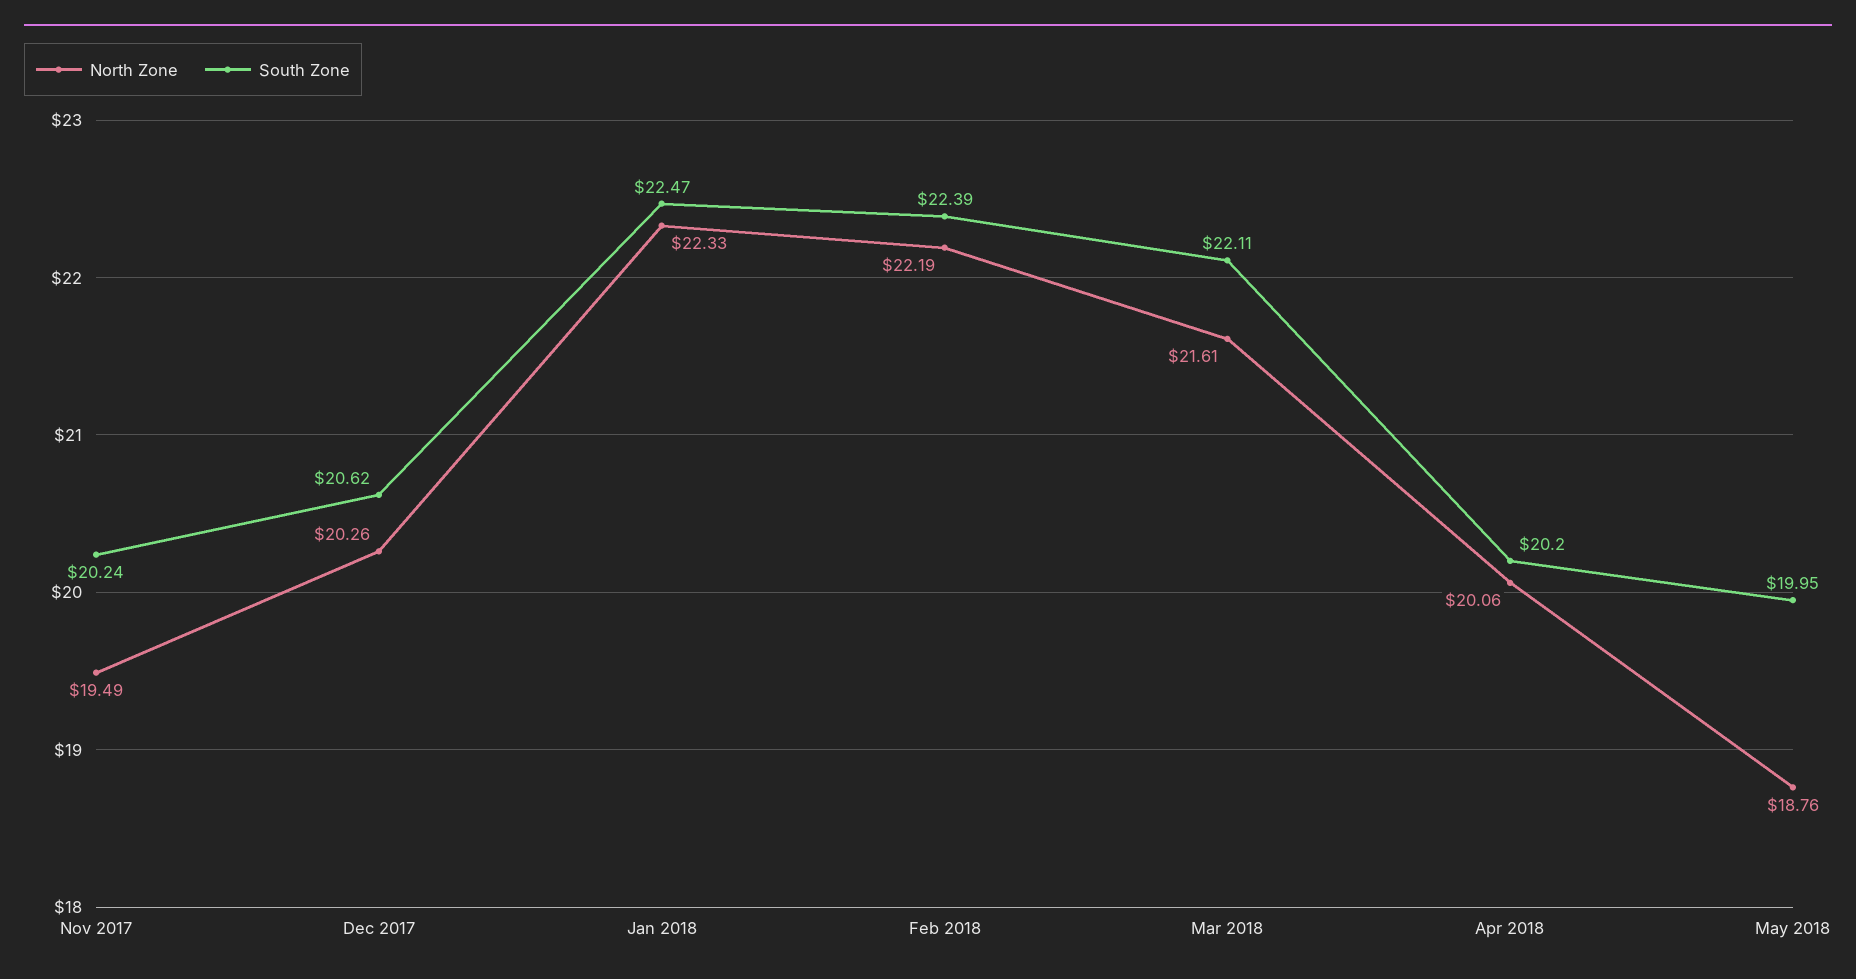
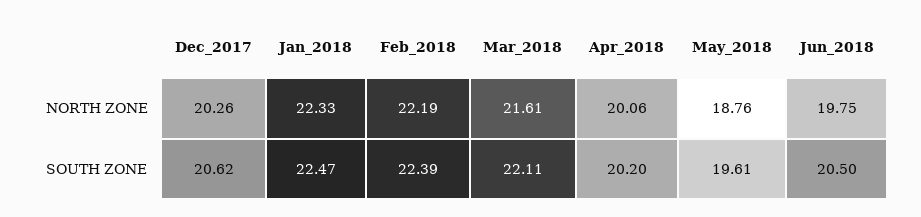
North Zone, Nov 2017: 19.49 -> none
South Zone, Nov 2017: 20.24 -> none
South Zone, May 2018: 19.95 -> 19.61
North Zone, Jun_2018: none -> 19.75
South Zone, Jun_2018: none -> 20.5

